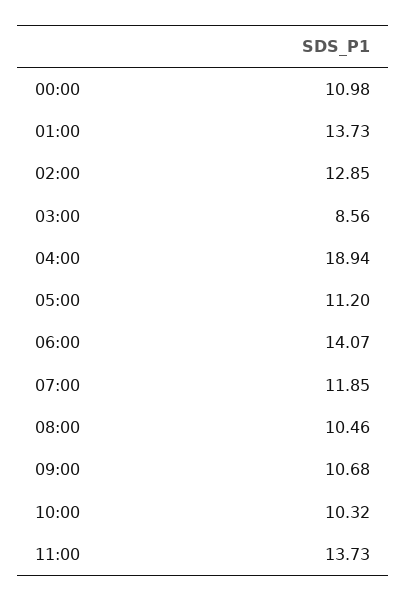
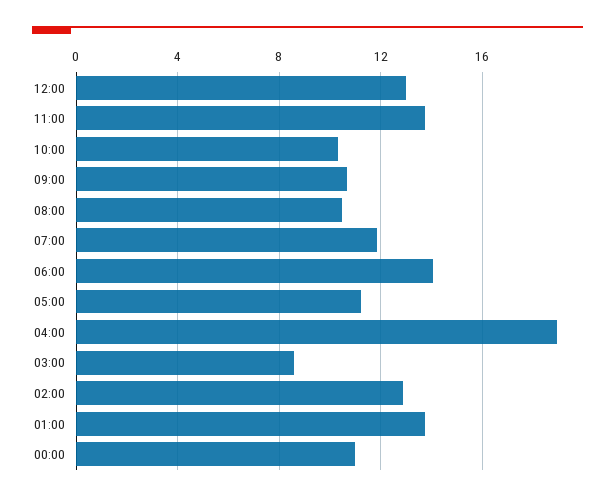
12:00: none -> 13

